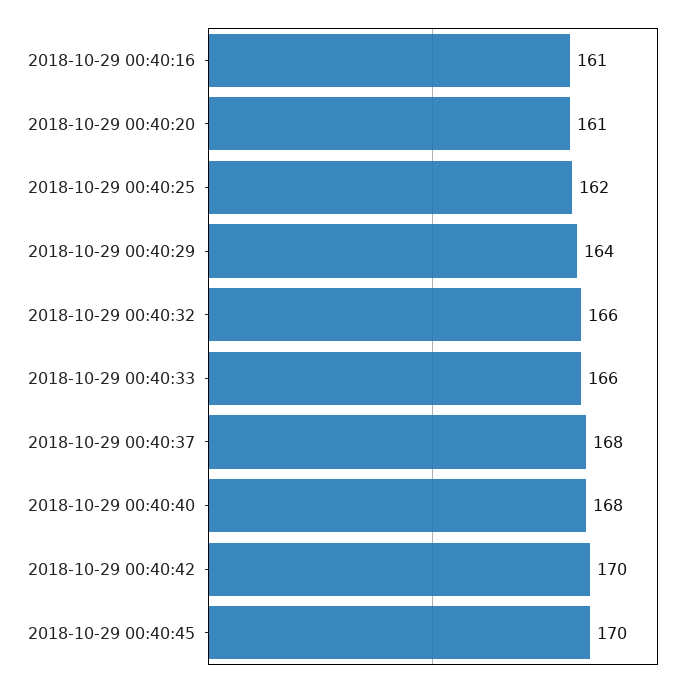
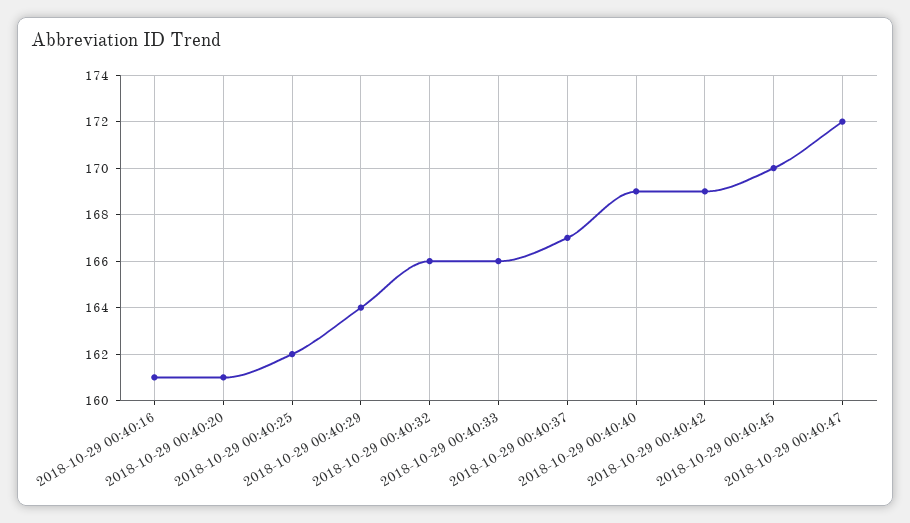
2018-10-29 00:40:37: 168 -> 167
2018-10-29 00:40:40: 168 -> 169
2018-10-29 00:40:42: 170 -> 169
2018-10-29 00:40:47: none -> 172

